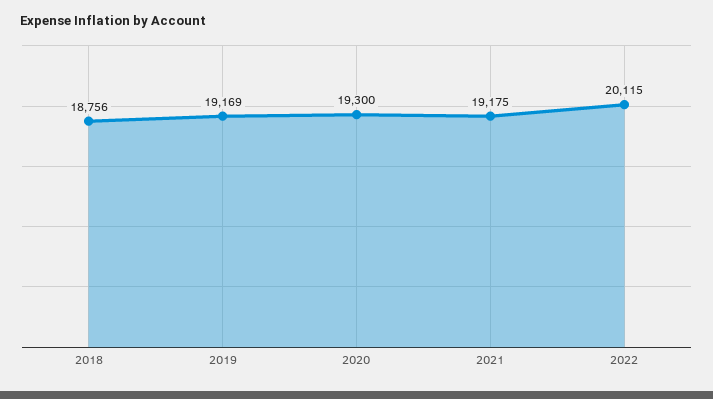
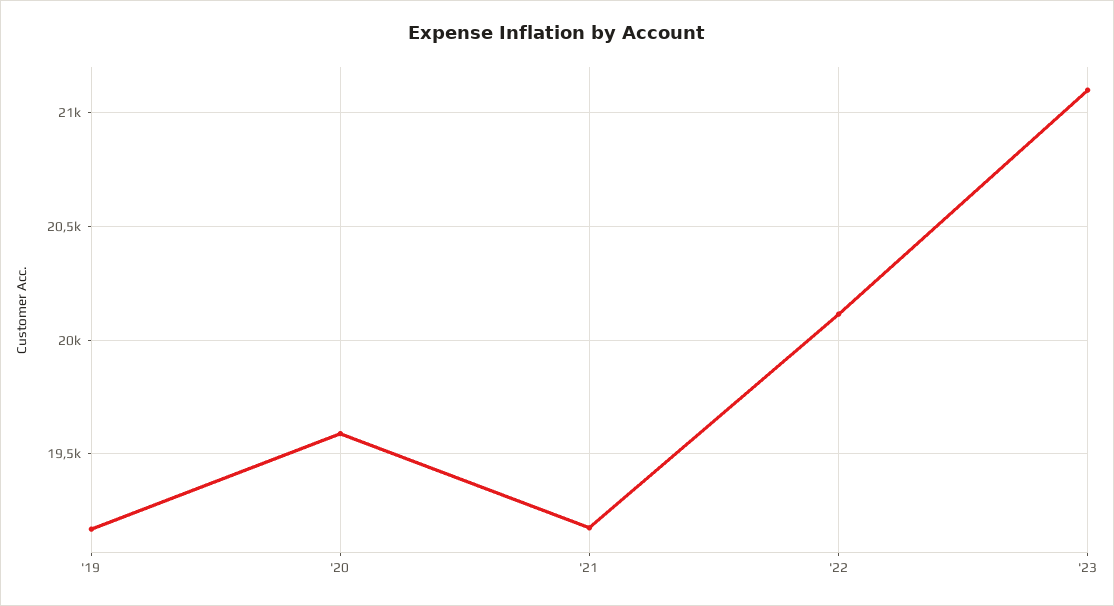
2018: 18756 -> none
2020: 19300 -> 19600
'23: none -> 21100

